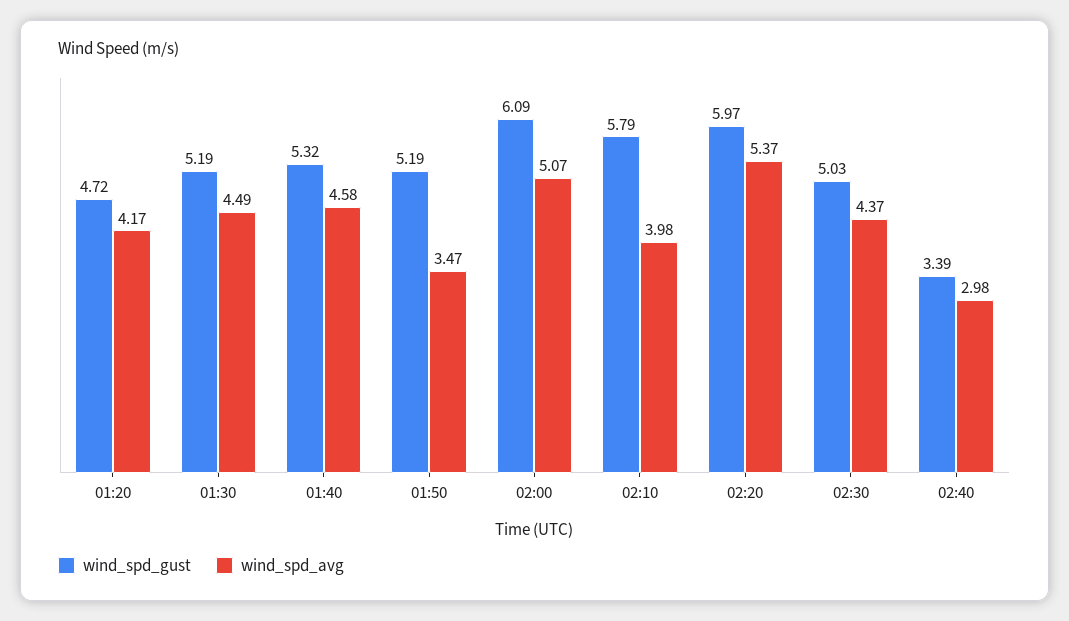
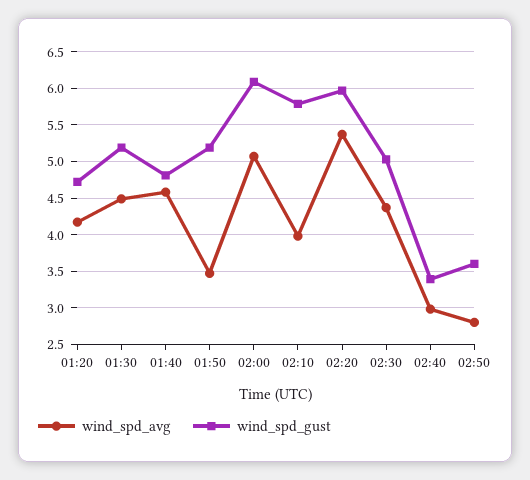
wind_spd_gust, 01:40: 5.32 -> 4.8
wind_spd_avg, 02:50: none -> 2.8
wind_spd_gust, 02:50: none -> 3.6

